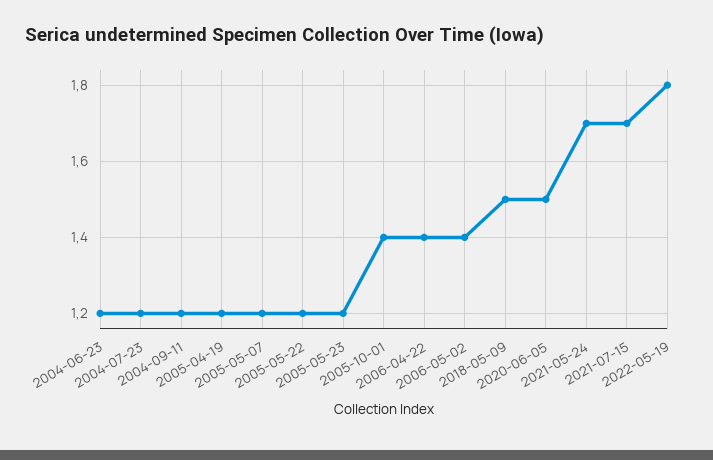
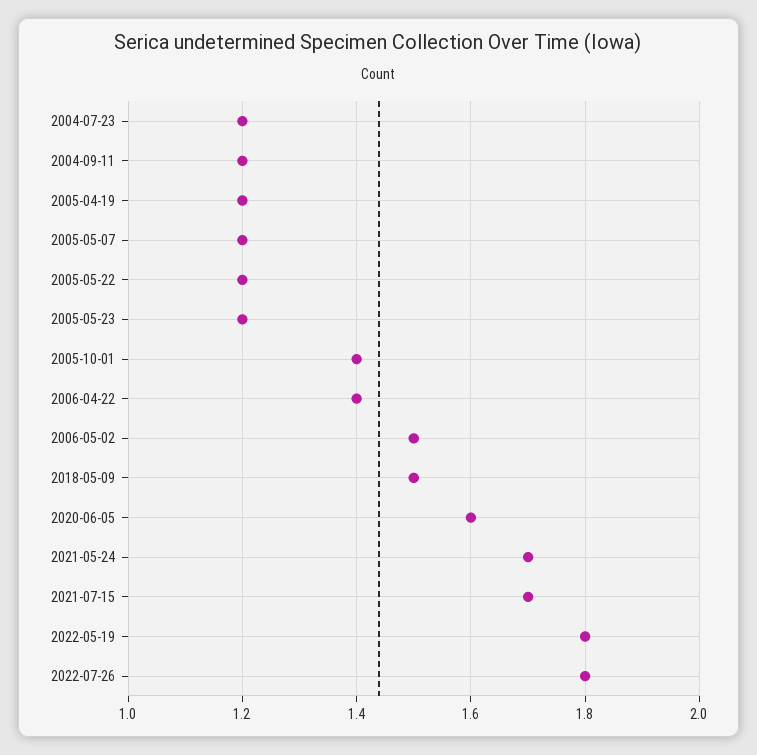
2004-06-23: 1.2 -> none
2006-05-02: 1.4 -> 1.5
2020-06-05: 1.5 -> 1.6
2022-07-26: none -> 1.8

